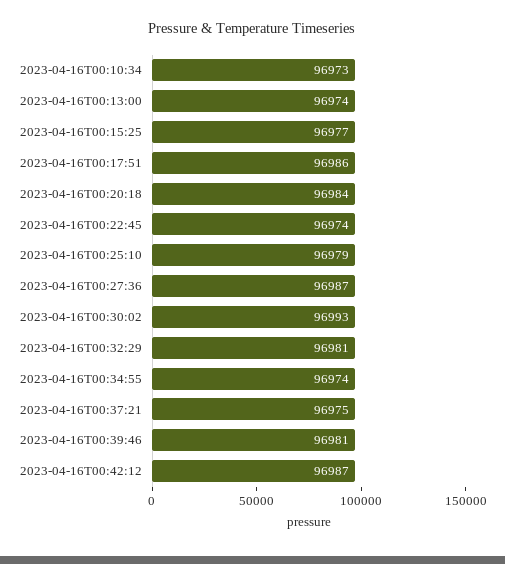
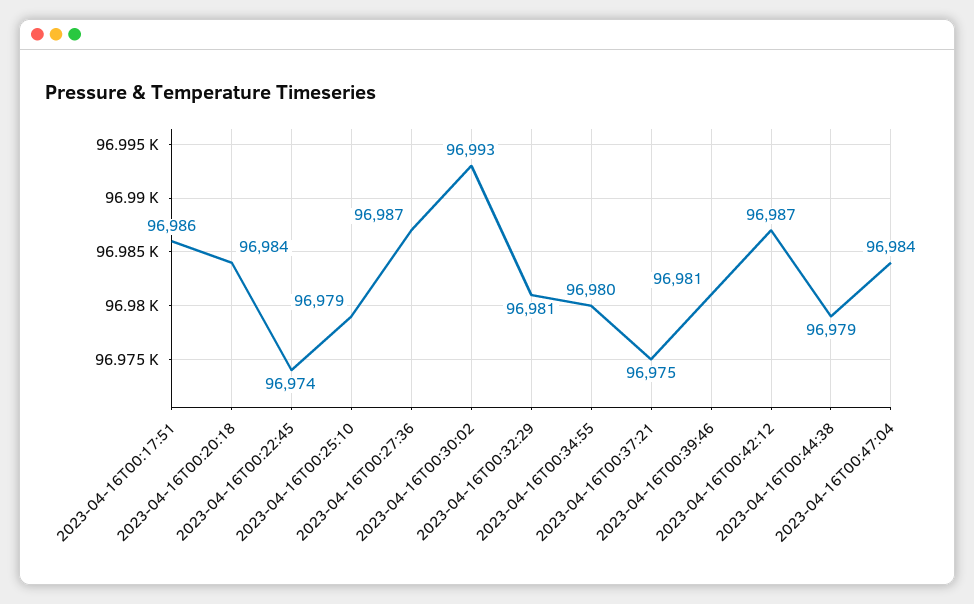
2023-04-16T00:10:34: 96973 -> none
2023-04-16T00:13:00: 96974 -> none
2023-04-16T00:15:25: 96977 -> none
2023-04-16T00:34:55: 96974 -> 96980
2023-04-16T00:44:38: none -> 96979
2023-04-16T00:47:04: none -> 96984

